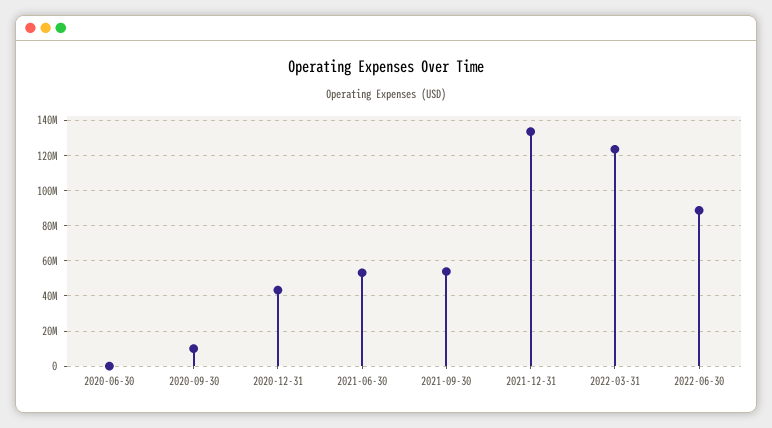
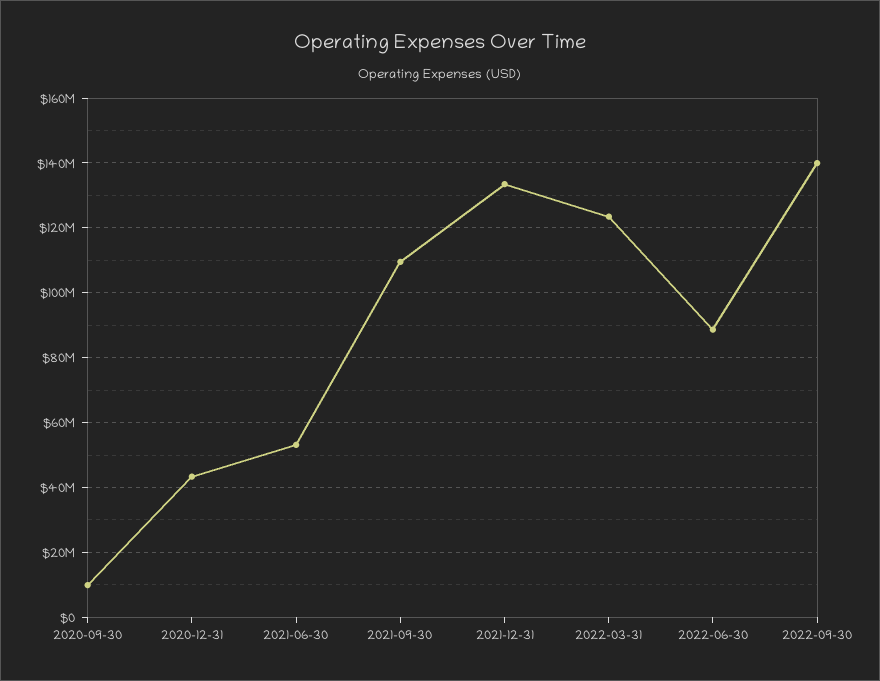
2020-06-30: 0 -> none
2021-09-30: 55000000 -> 110000000
2022-09-30: none -> 140000000

